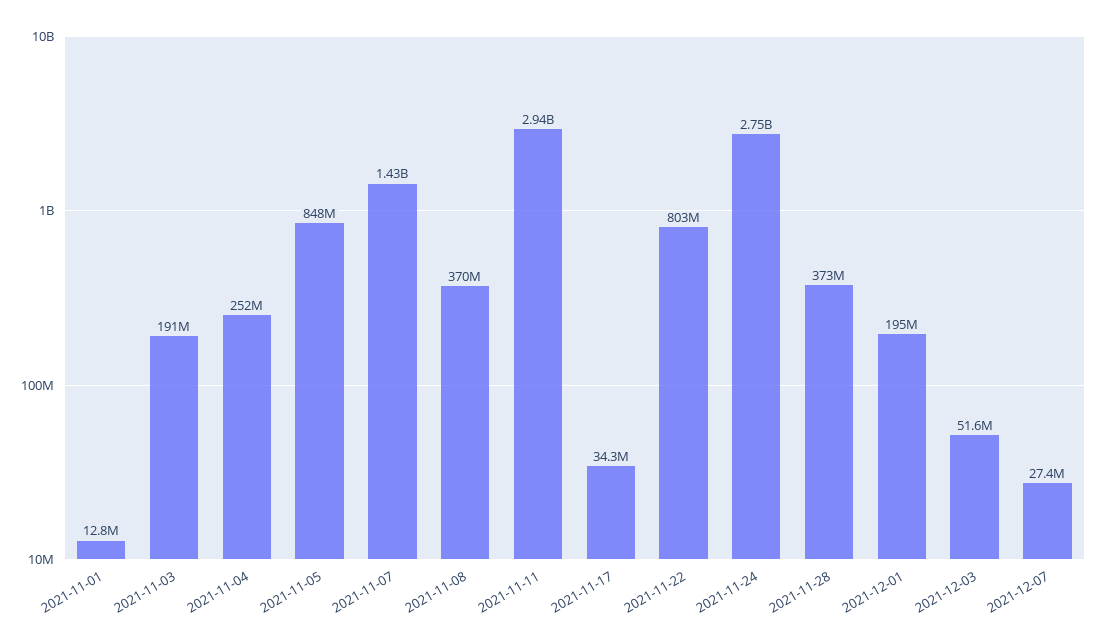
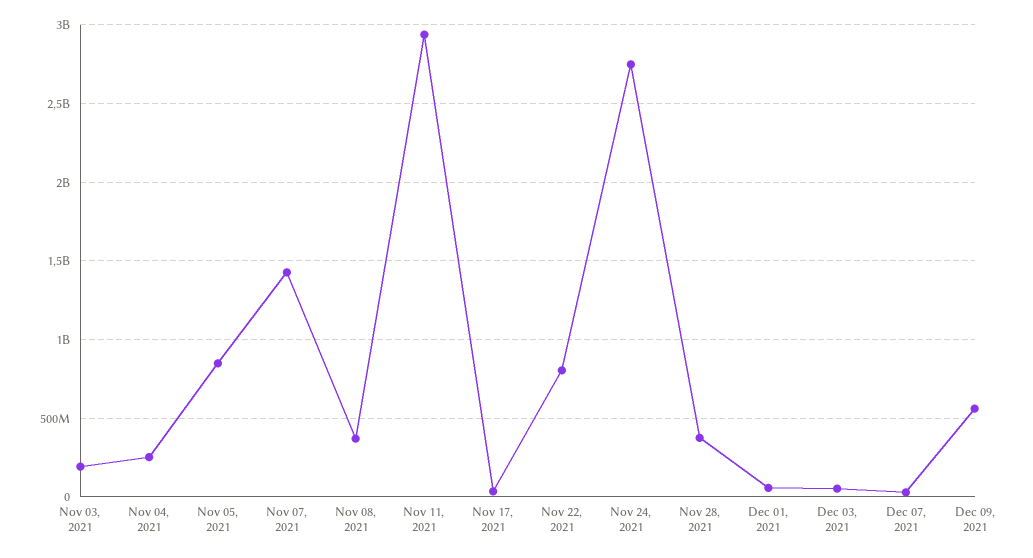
2021-11-01: 12800000 -> none
2021-12-01: 195000000 -> 50000000
Dec 09, 2021: none -> 550000000

